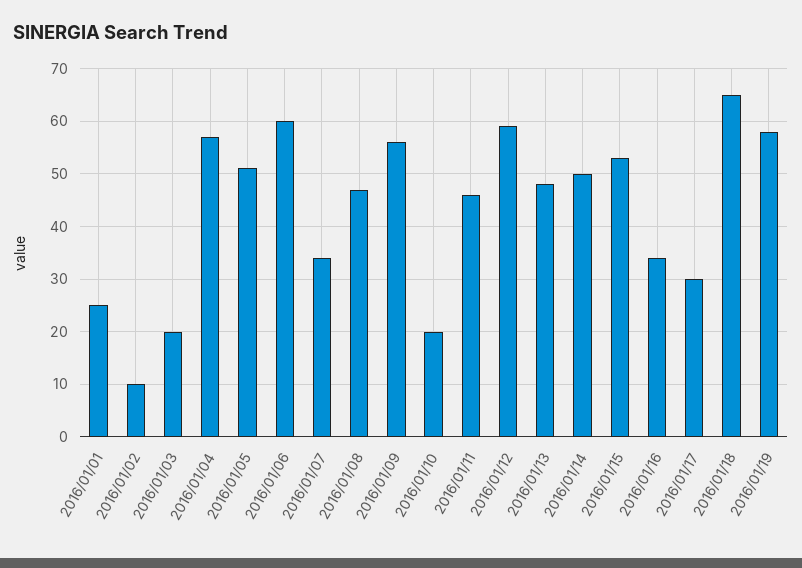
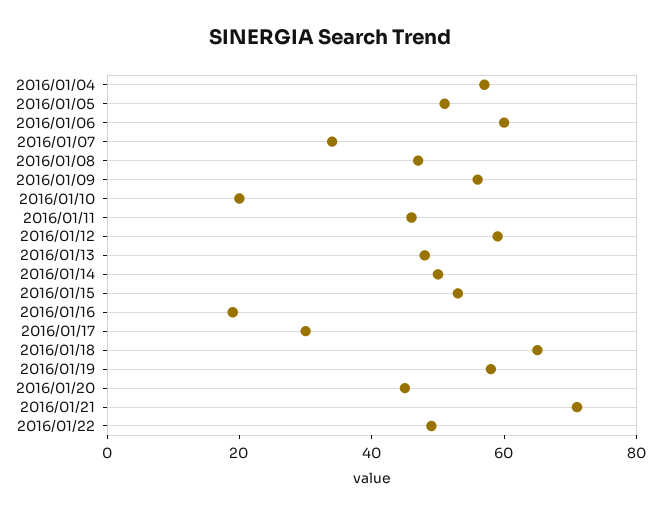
2016/01/01: 25 -> none
2016/01/02: 10 -> none
2016/01/03: 20 -> none
2016/01/16: 35 -> 20
2016/01/20: none -> 45
2016/01/21: none -> 70
2016/01/22: none -> 50

